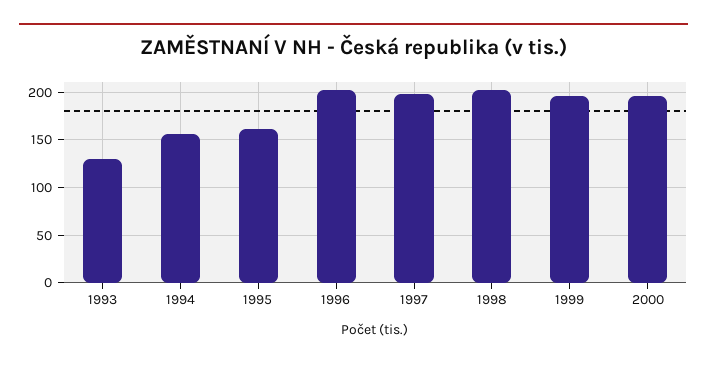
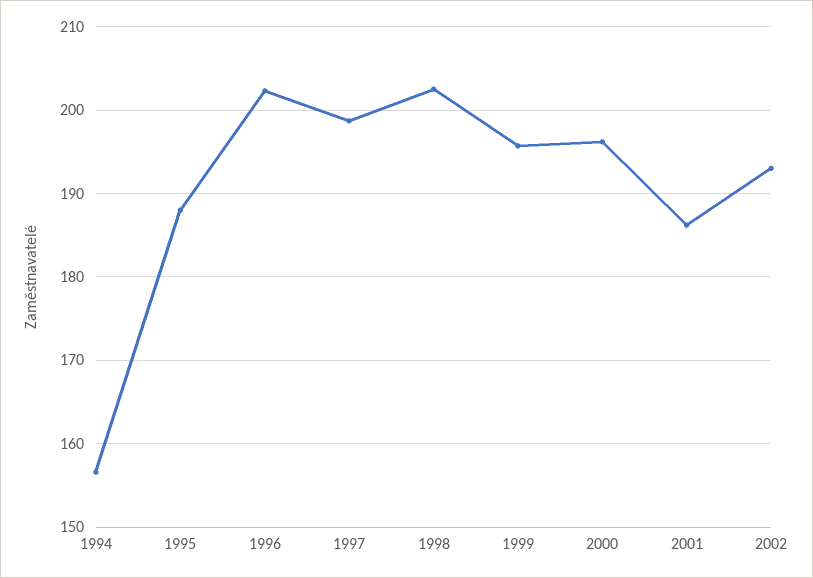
1993: 130 -> none
1995: 160 -> 188
2001: none -> 186
2002: none -> 193

